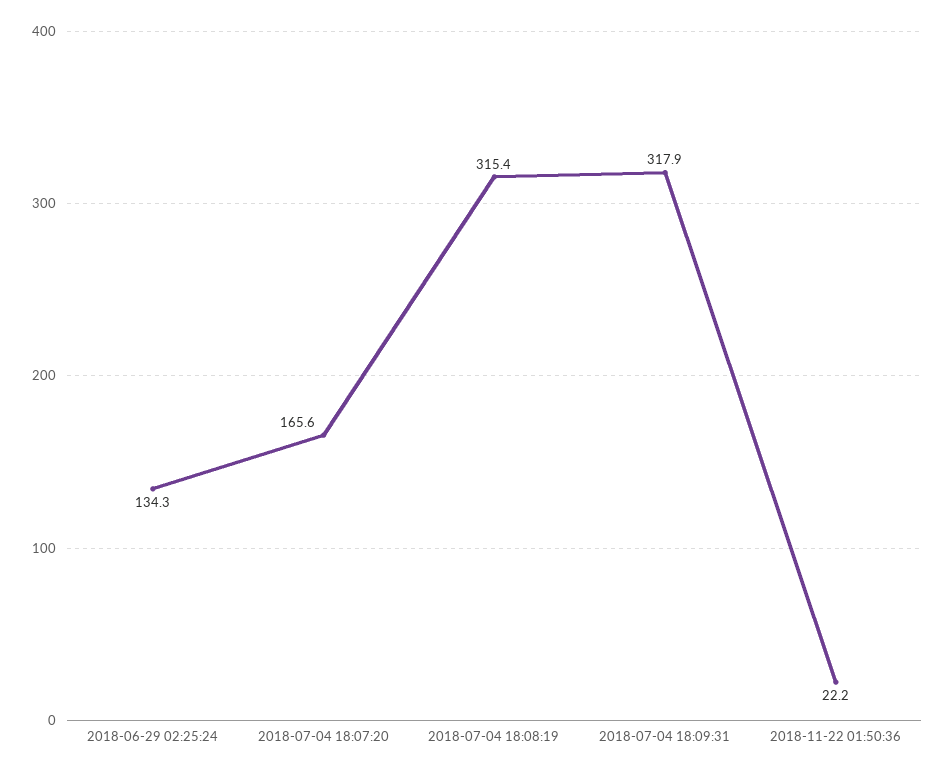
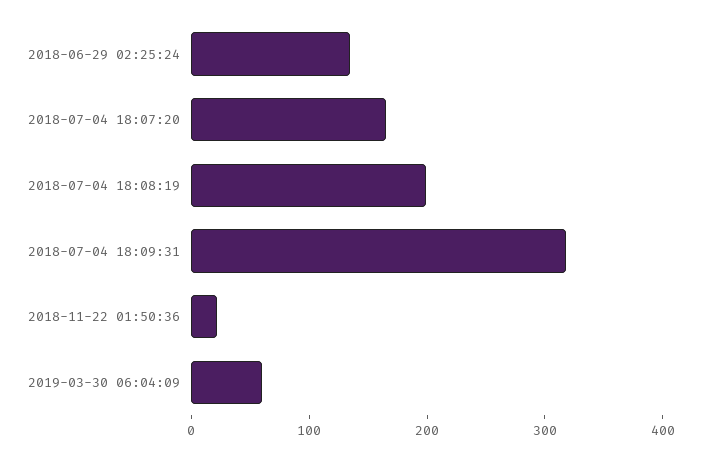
2018-07-04 18:08:19: 315.4 -> 200
2019-03-30 06:04:09: none -> 60

